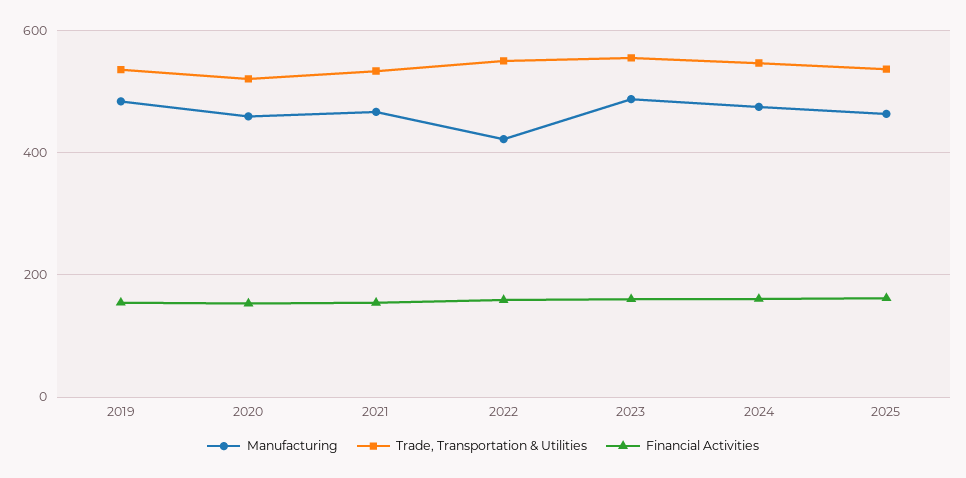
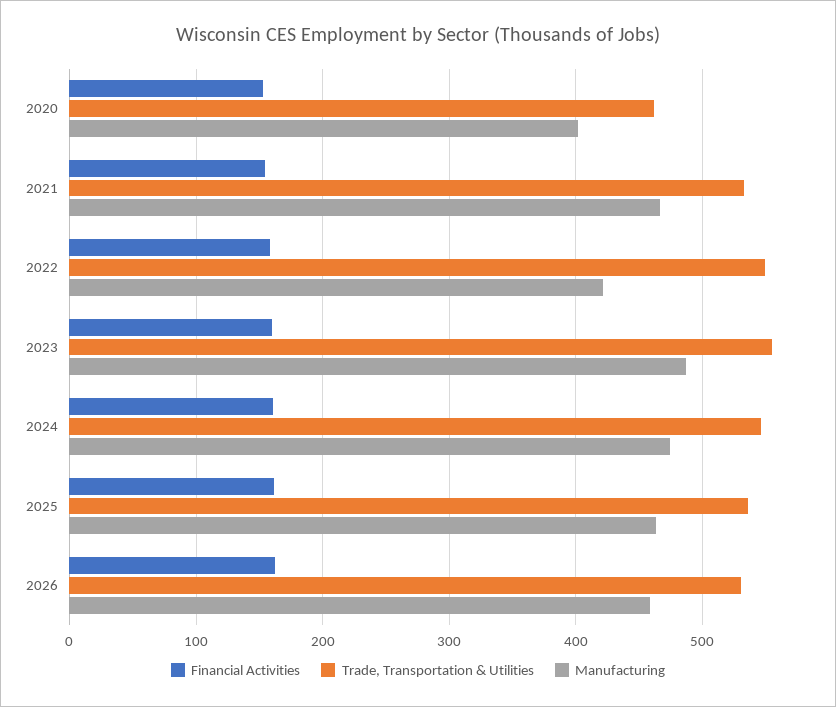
Manufacturing, 2019: 480 -> none
Trade, Transportation & Utilities, 2019: 540 -> none
Financial Activities, 2019: 160 -> none
Manufacturing, 2020: 460 -> 400
Trade, Transportation & Utilities, 2020: 520 -> 460
Financial Activities, 2026: none -> 160
Trade, Transportation & Utilities, 2026: none -> 530
Manufacturing, 2026: none -> 460

